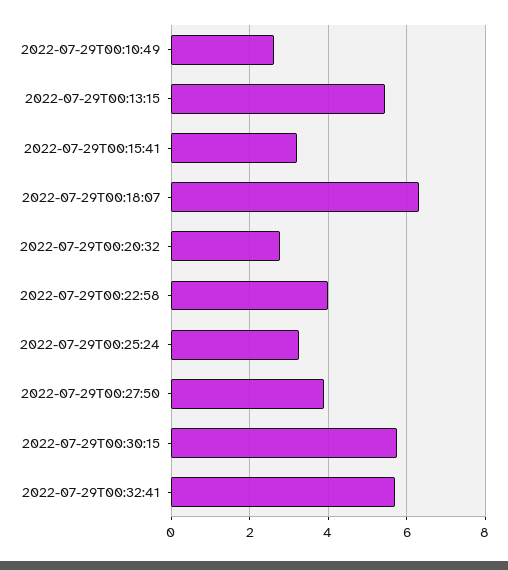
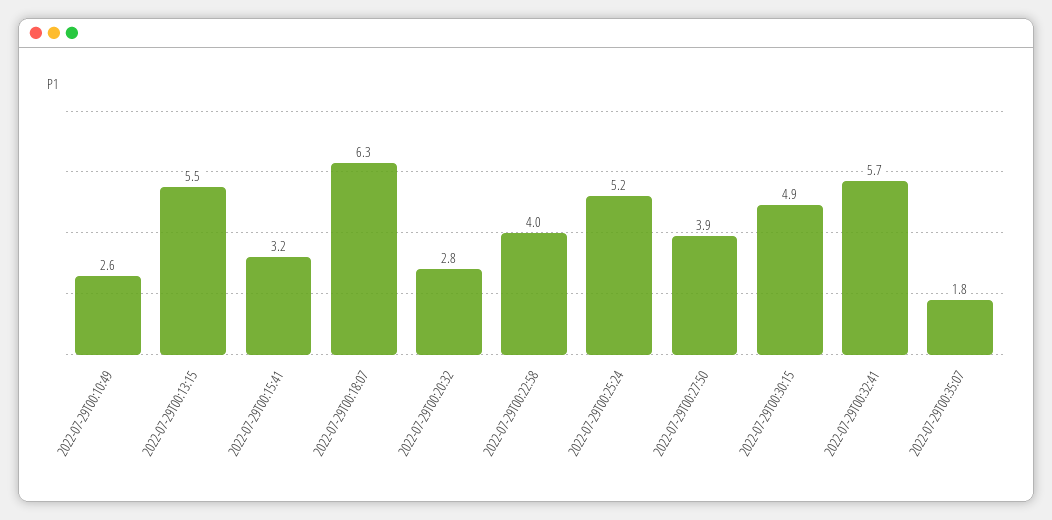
2022-07-29T00:25:24: 3.2 -> 5.2
2022-07-29T00:30:15: 5.8 -> 4.9
2022-07-29T00:35:07: none -> 1.8

